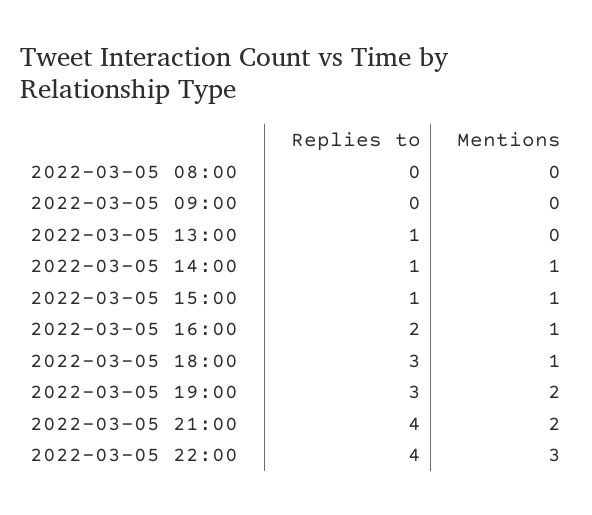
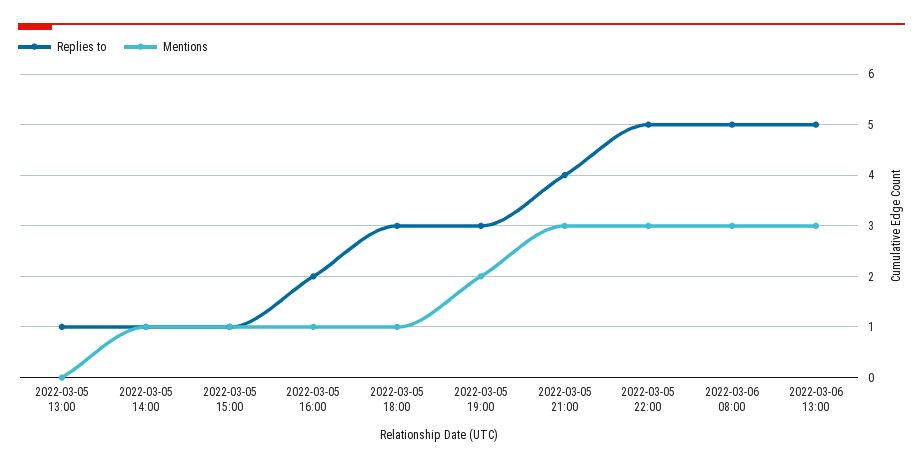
Replies to, 2022-03-05 08:00: 0 -> none
Mentions, 2022-03-05 08:00: 0 -> none
Replies to, 2022-03-05 09:00: 0 -> none
Mentions, 2022-03-05 09:00: 0 -> none
Mentions, 2022-03-05 21:00: 2 -> 3
Replies to, 2022-03-05 22:00: 4 -> 5
Replies to, 2022-03-06 08:00: none -> 5
Mentions, 2022-03-06 08:00: none -> 3
Replies to, 2022-03-06 13:00: none -> 5
Mentions, 2022-03-06 13:00: none -> 3

